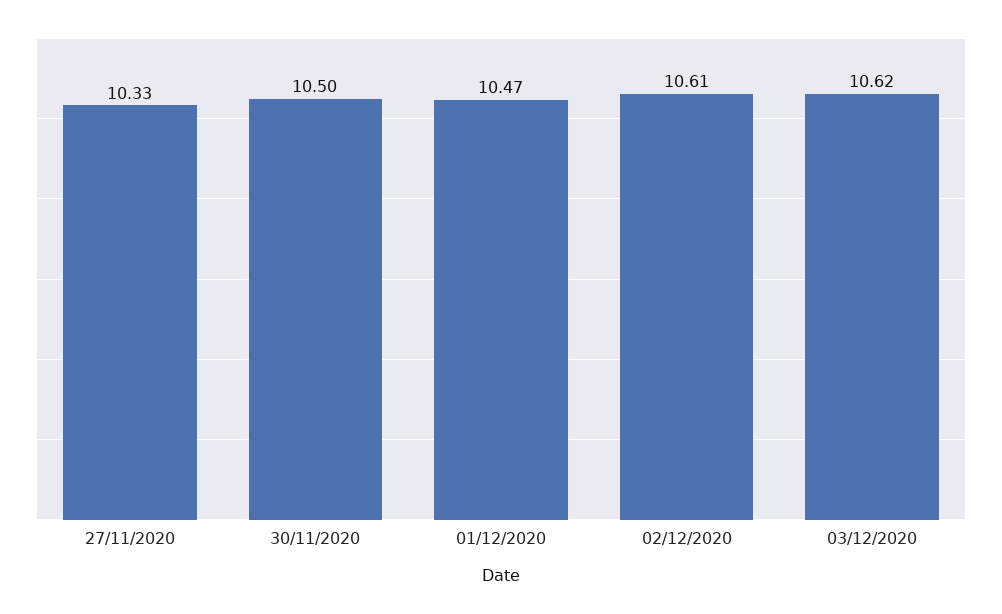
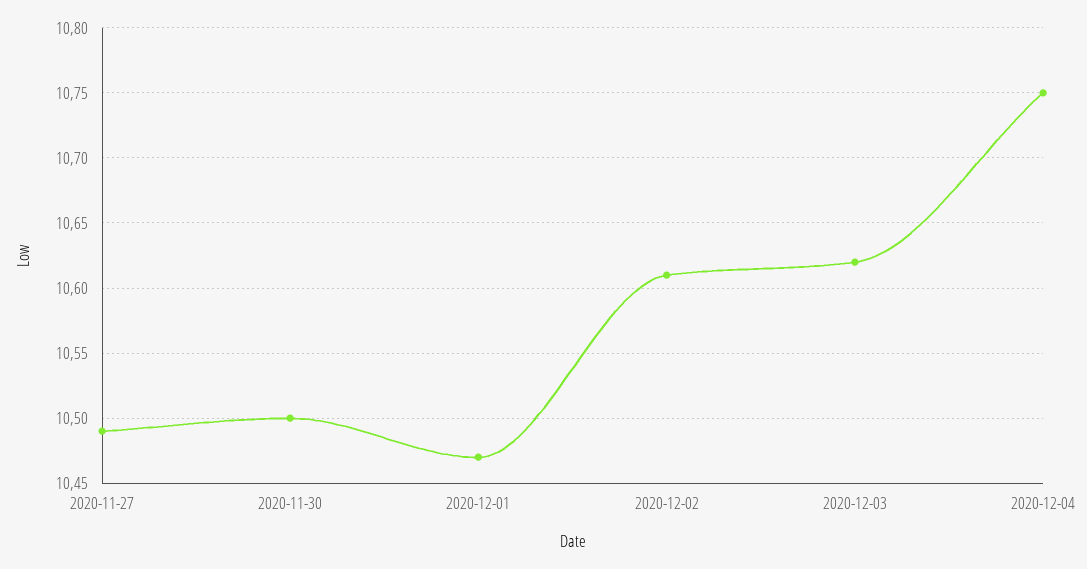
27/11/2020: 10.33 -> 10.49
2020-12-04: none -> 10.75

